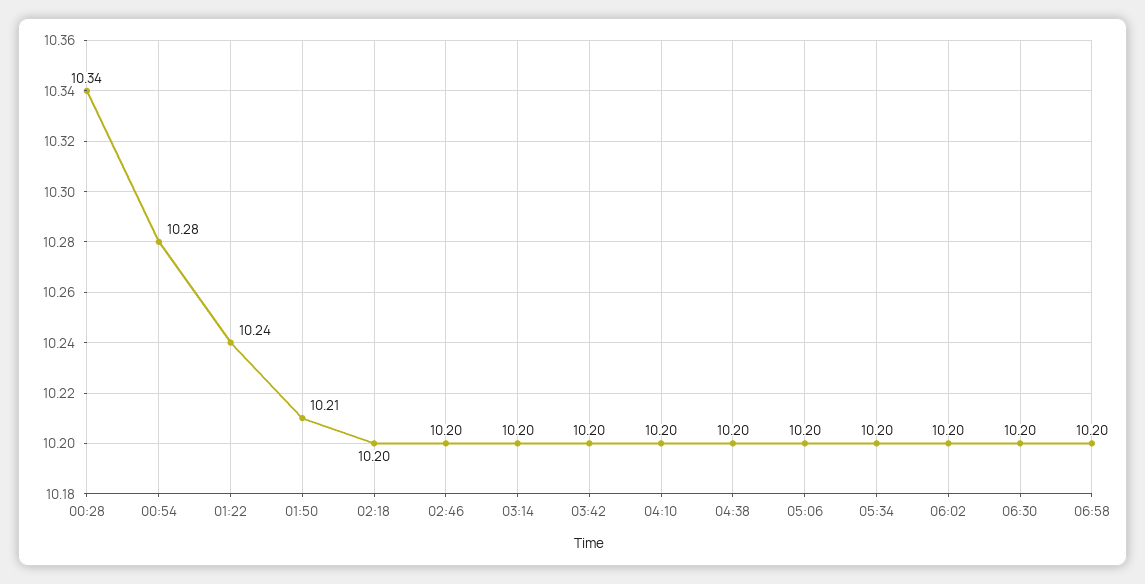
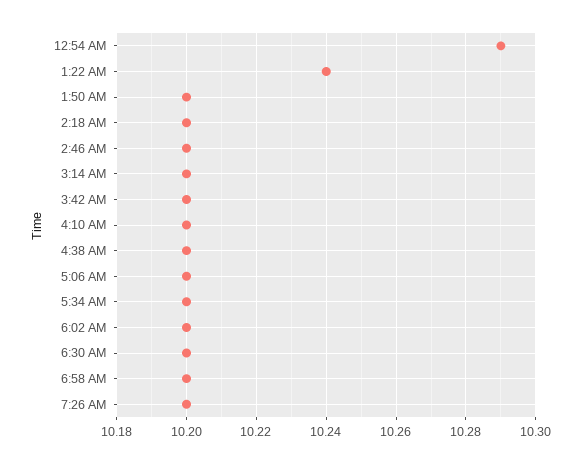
00:28: 10.34 -> none
00:54: 10.28 -> 10.29
01:50: 10.21 -> 10.2
7:26 AM: none -> 10.2

